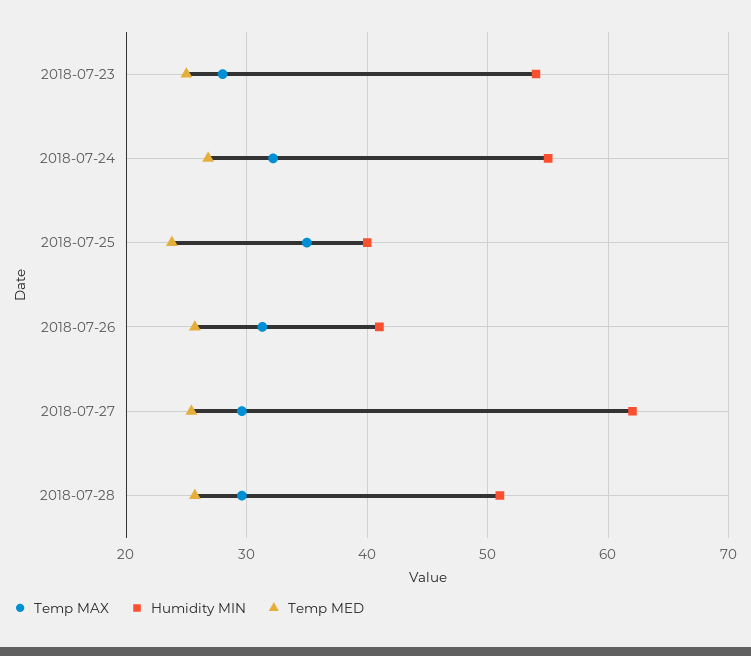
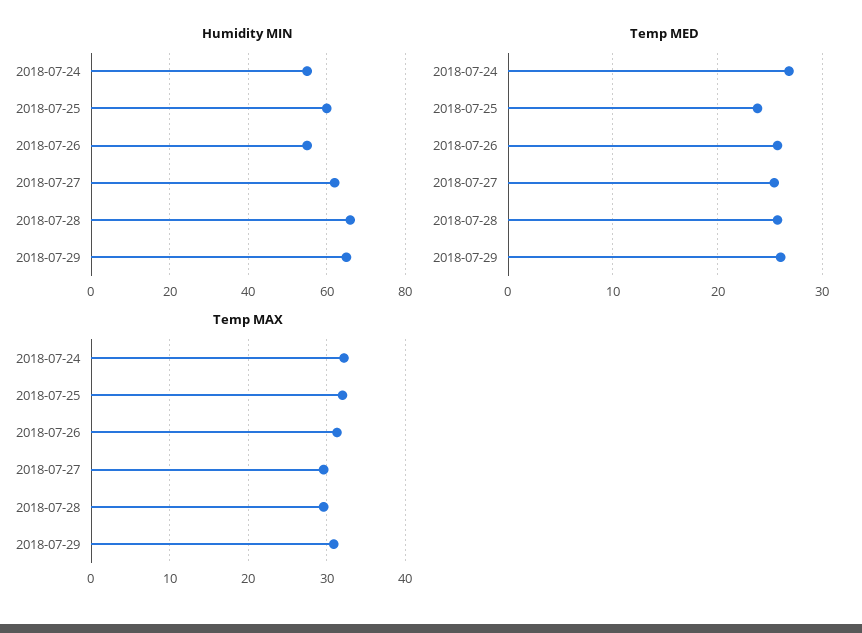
Temp MAX, 2018-07-23: 28 -> none
Humidity MIN, 2018-07-23: 54 -> none
Temp MED, 2018-07-23: 25 -> none
Temp MAX, 2018-07-25: 35 -> 32
Humidity MIN, 2018-07-25: 40 -> 60
Humidity MIN, 2018-07-26: 41 -> 55
Humidity MIN, 2018-07-28: 51 -> 65
Humidity MIN, 2018-07-29: none -> 65
Temp MED, 2018-07-29: none -> 26
Temp MAX, 2018-07-29: none -> 31

